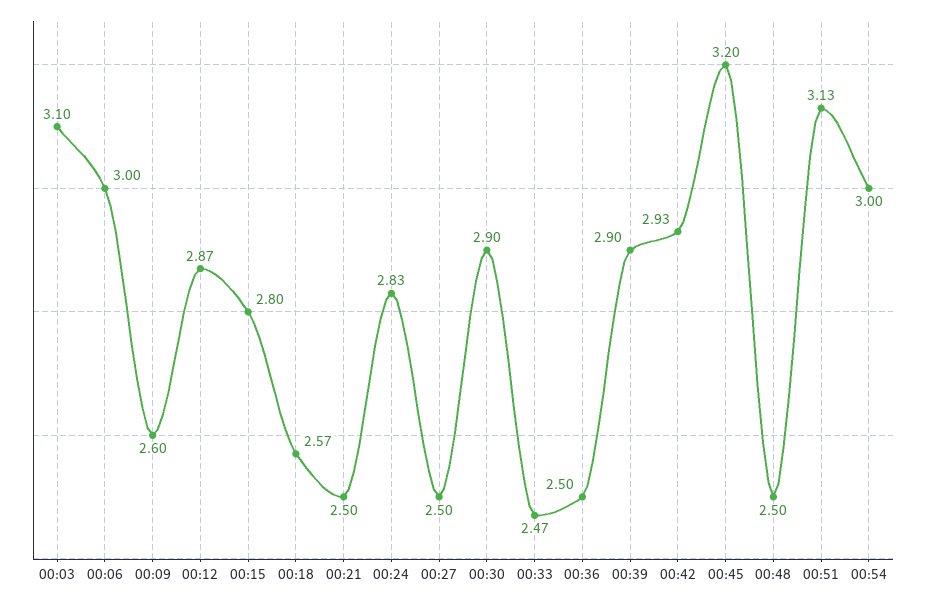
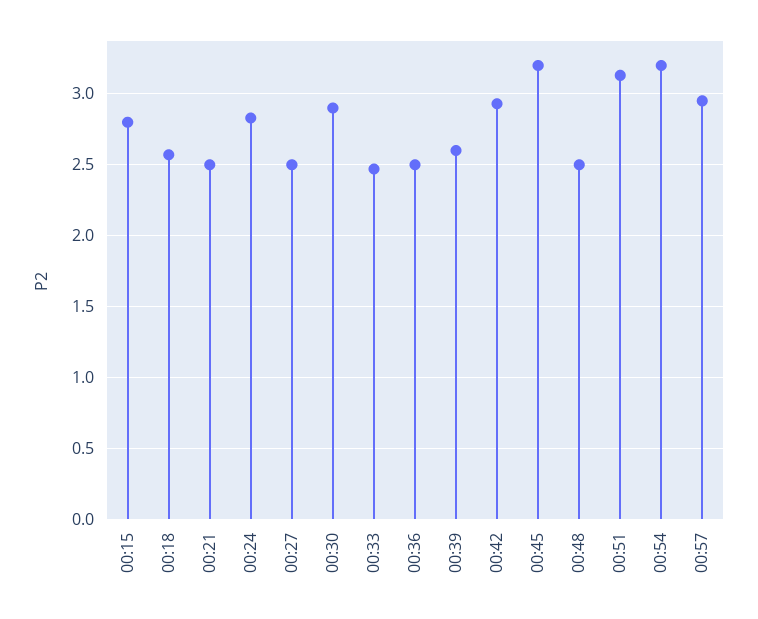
00:03: 3.1 -> none
00:06: 3 -> none
00:09: 2.6 -> none
00:12: 2.87 -> none
00:39: 2.9 -> 2.6
00:54: 3 -> 3.2
00:57: none -> 2.95

